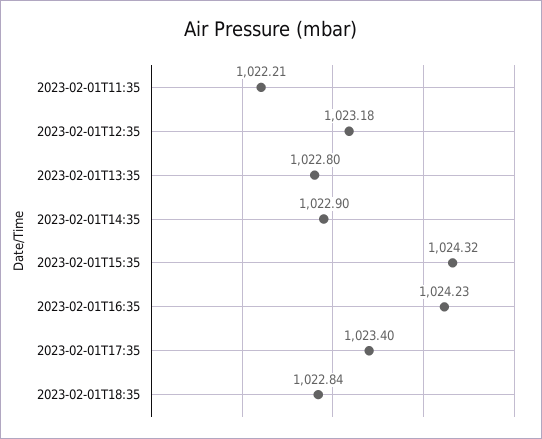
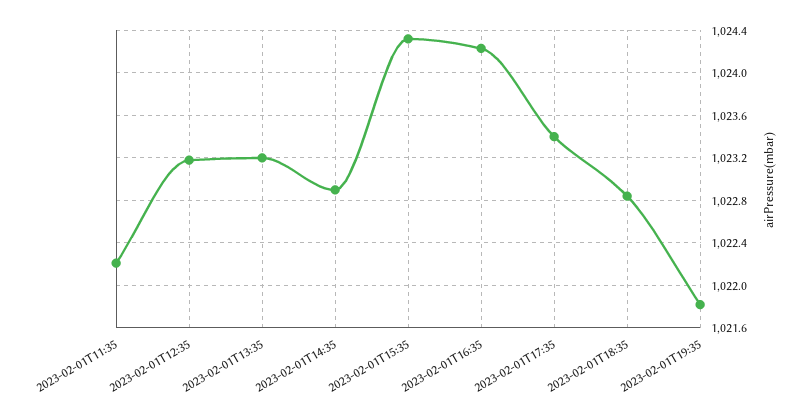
2023-02-01T13:35: 1022.8 -> 1023.2
2023-02-01T19:35: none -> 1021.8

